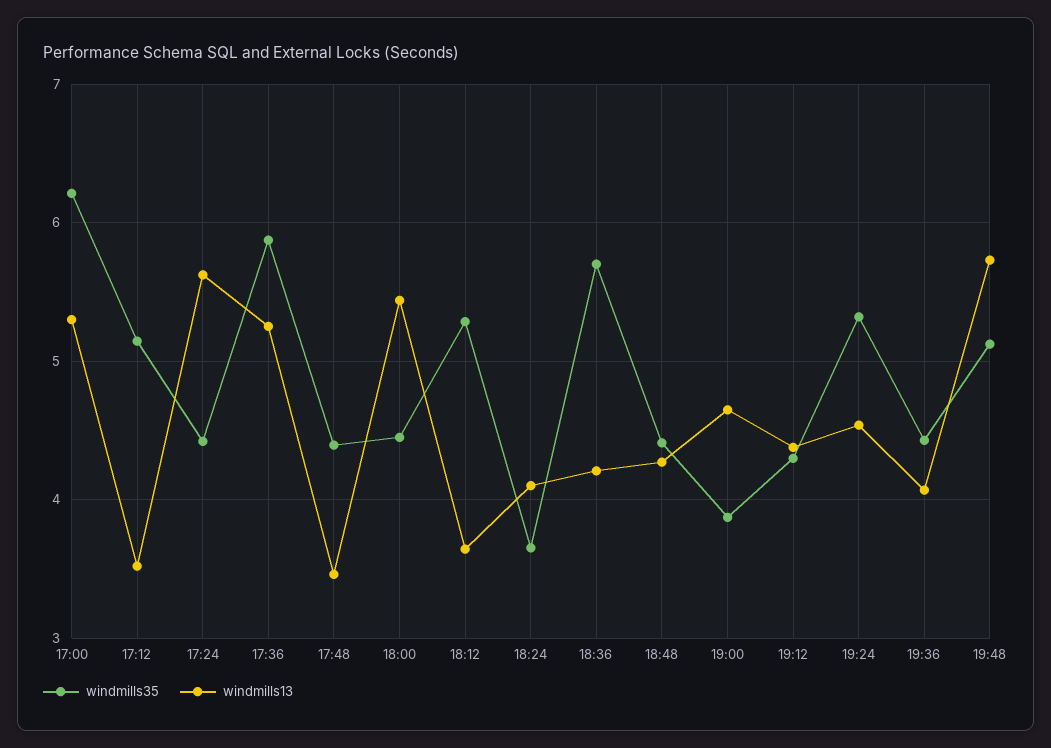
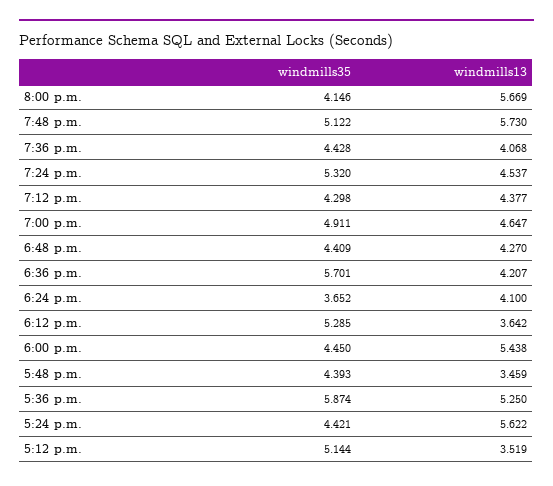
windmills35, 17:00: 6.2 -> none
windmills13, 17:00: 5.3 -> none
windmills35, 19:00: 3.9 -> 4.911
windmills35, 8:00 p.m.: none -> 4.146
windmills13, 8:00 p.m.: none -> 5.669

